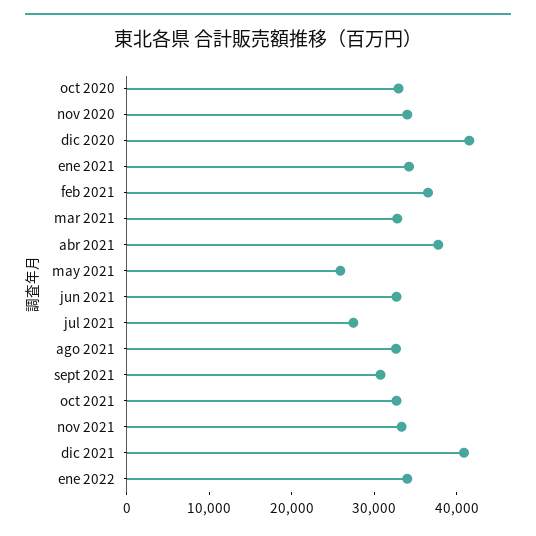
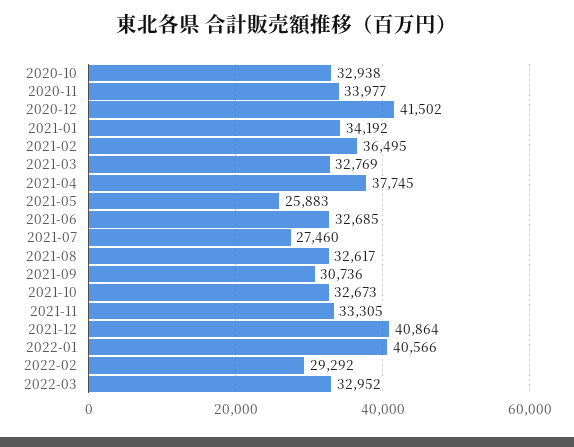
ene 2022: 34000 -> 40566
2022-02: none -> 29292
2022-03: none -> 32952

